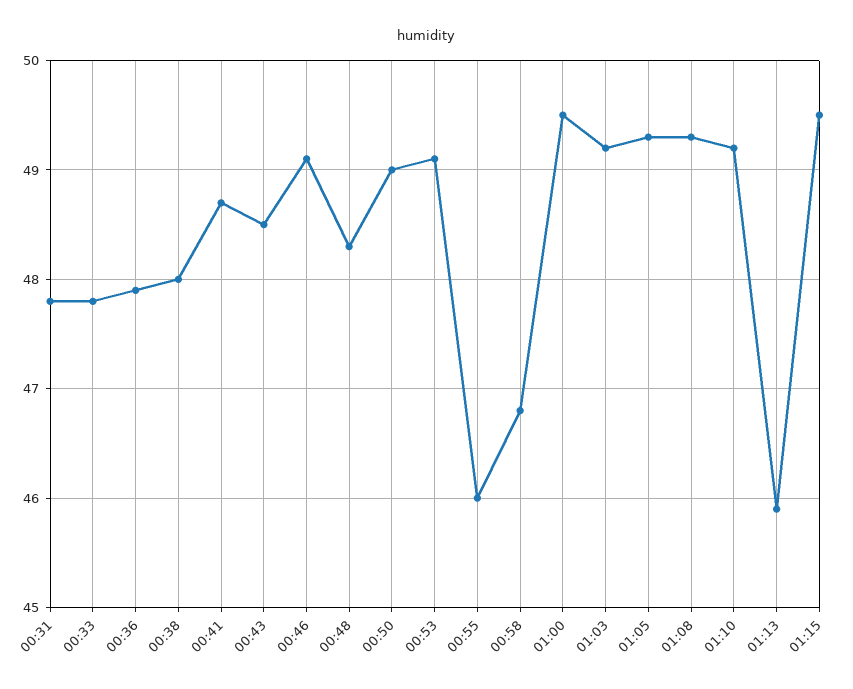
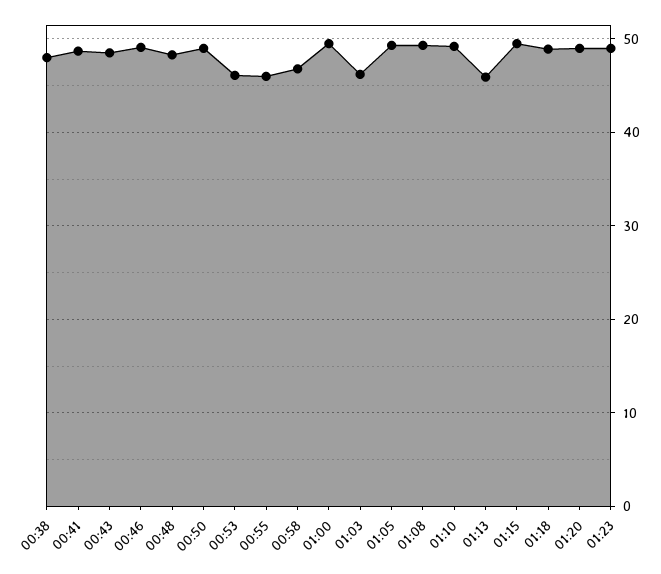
00:31: 47.8 -> none
00:33: 47.8 -> none
00:36: 47.9 -> none
00:53: 49.1 -> 46
01:03: 49.2 -> 46
01:18: none -> 49
01:20: none -> 49
01:23: none -> 49

